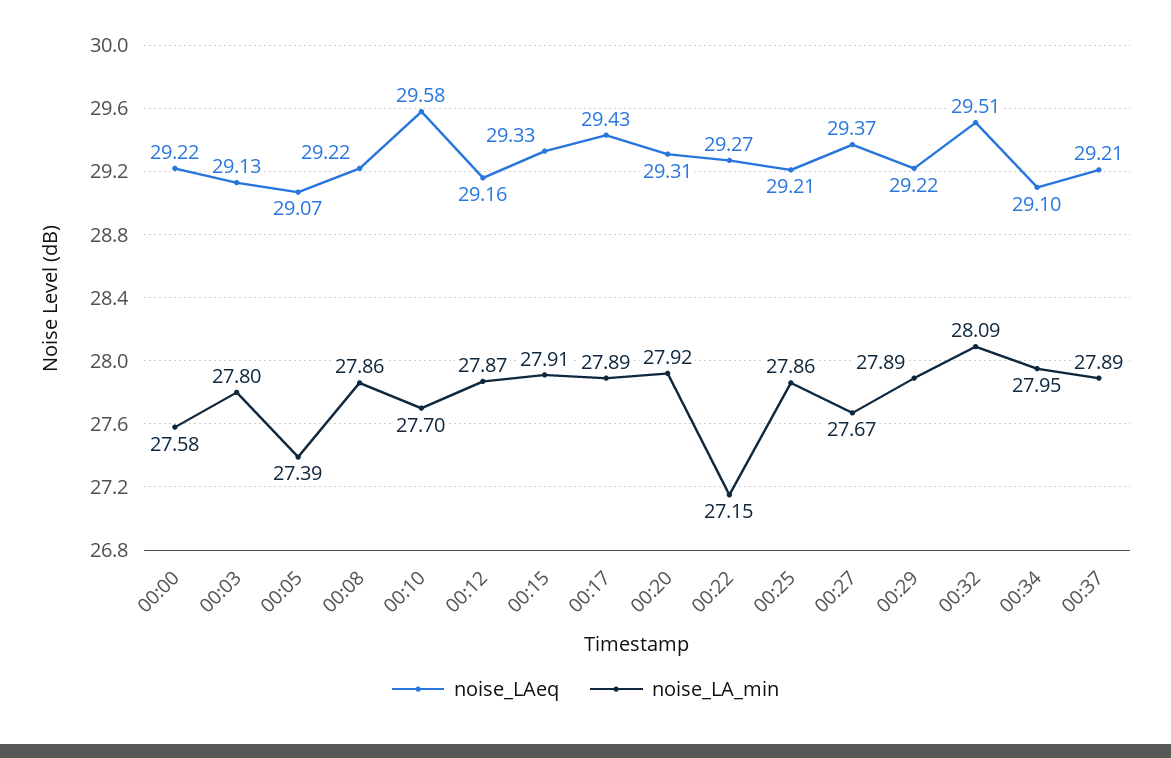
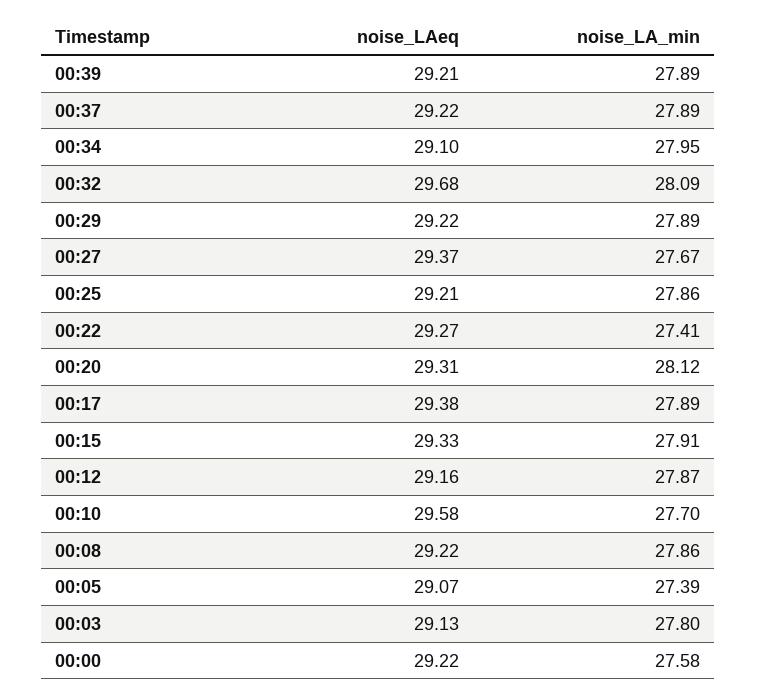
noise_LAeq, 00:17: 29.43 -> 29.38
noise_LA_min, 00:20: 27.92 -> 28.12
noise_LA_min, 00:22: 27.15 -> 27.41
noise_LAeq, 00:32: 29.51 -> 29.68
noise_LAeq, 00:37: 29.21 -> 29.22
noise_LAeq, 00:39: none -> 29.21
noise_LA_min, 00:39: none -> 27.89

